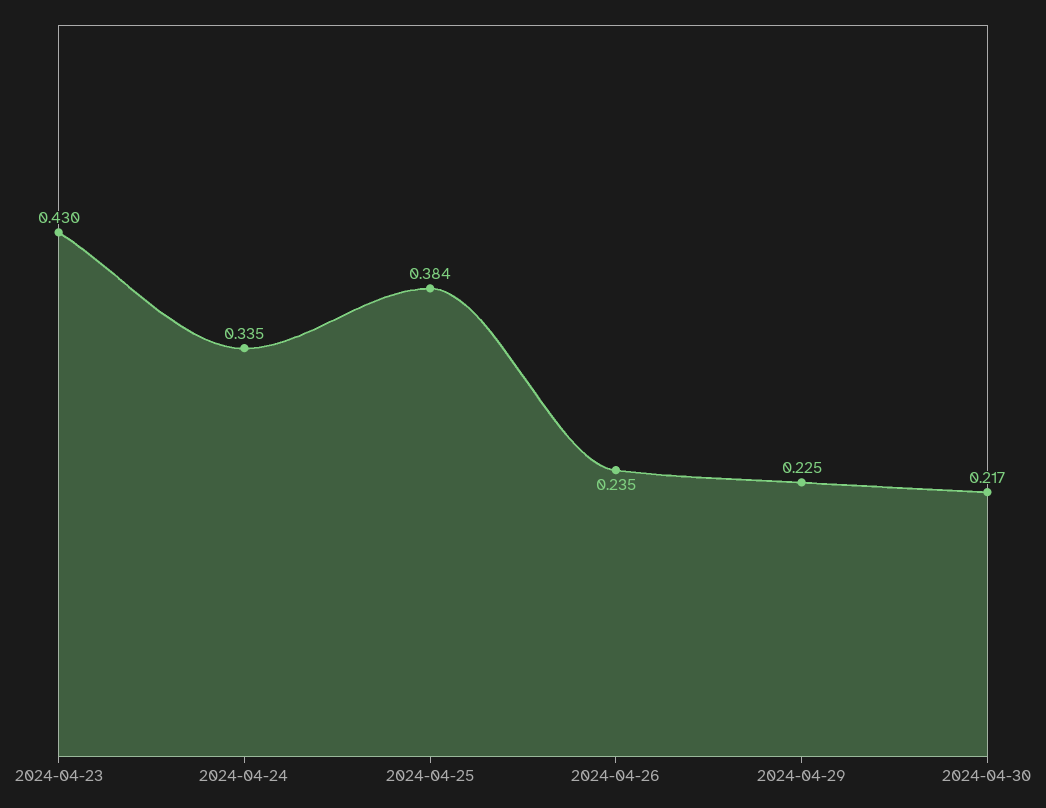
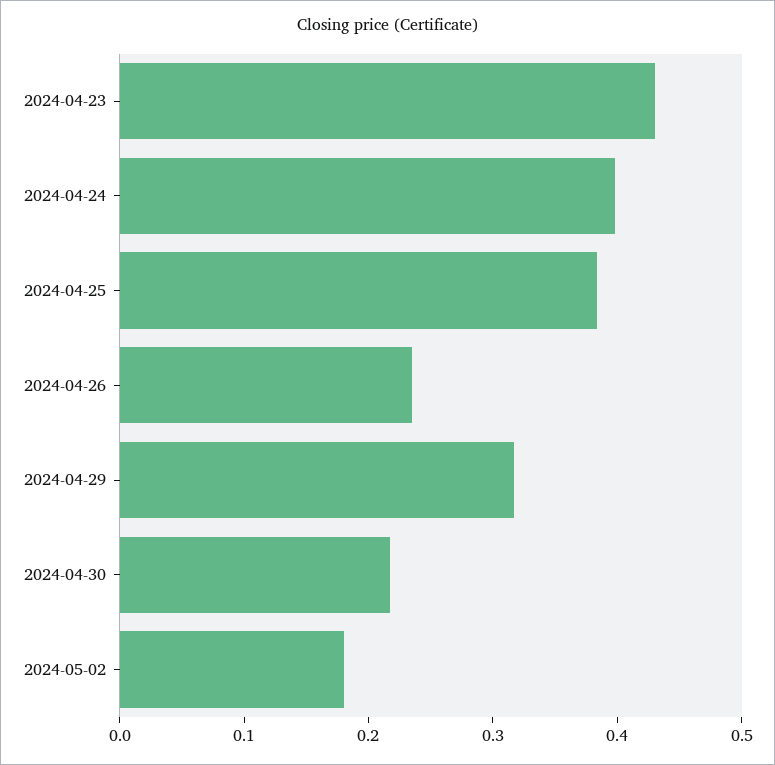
2024-04-24: 0.335 -> 0.4
2024-04-29: 0.225 -> 0.32
2024-05-02: none -> 0.18

